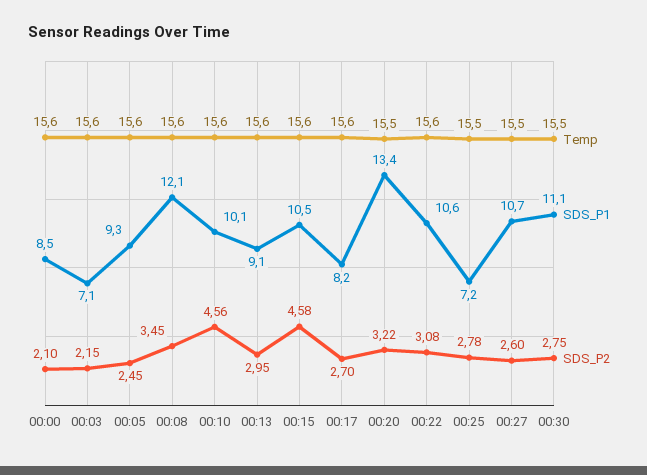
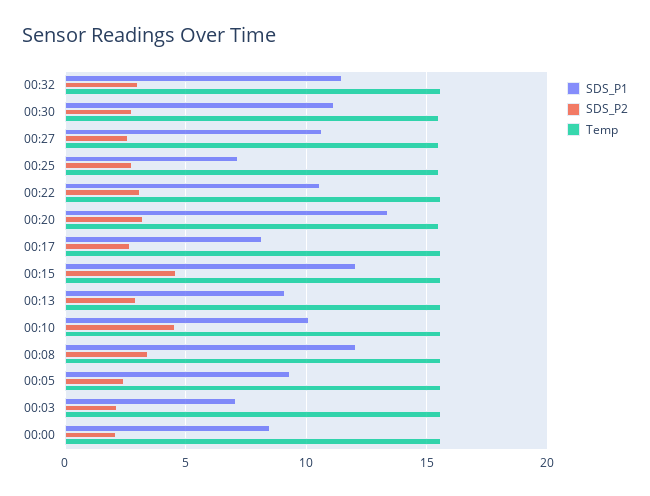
SDS_P1, 00:15: 10.5 -> 12
SDS_P1, 00:32: none -> 11.5
SDS_P2, 00:32: none -> 3
Temp, 00:32: none -> 15.5

